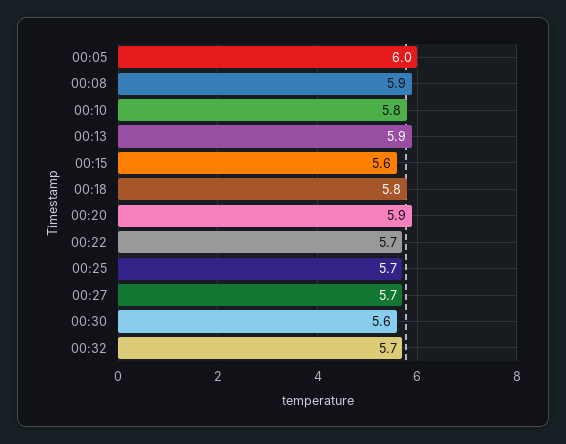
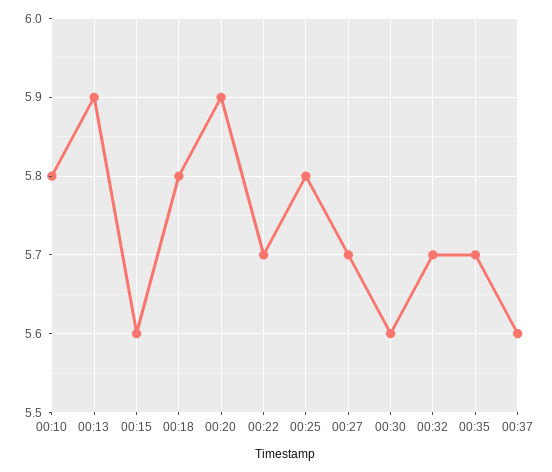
00:05: 6 -> none
00:08: 5.9 -> none
00:25: 5.7 -> 5.8
00:35: none -> 5.7
00:37: none -> 5.6

